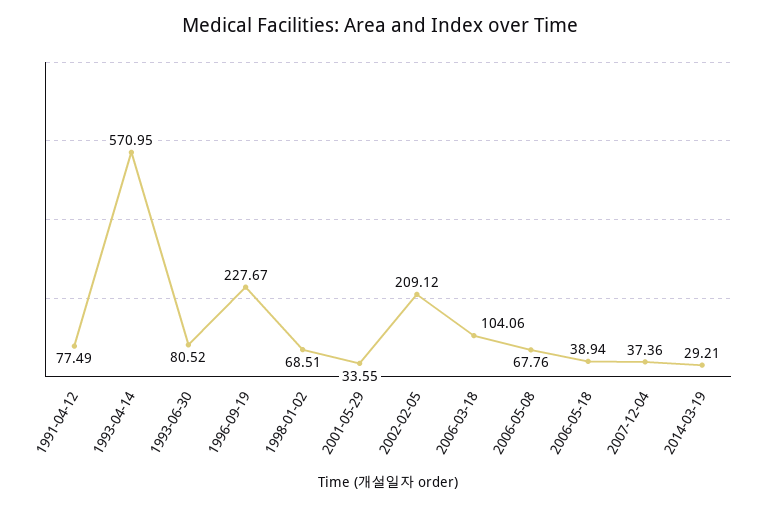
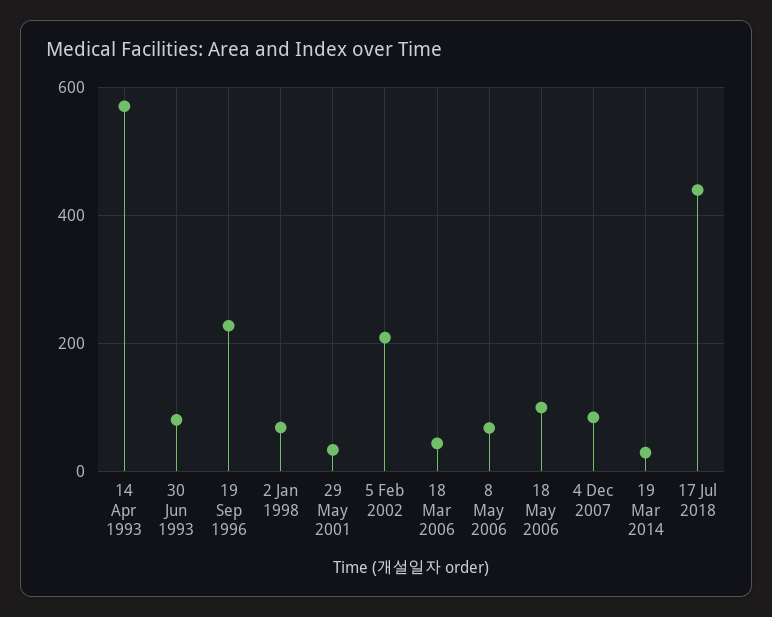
1991-04-12: 77.49 -> none
2006-03-18: 104.06 -> 40
2006-05-18: 38.94 -> 100
2007-12-04: 37.36 -> 80
17 Jul 2018: none -> 440

